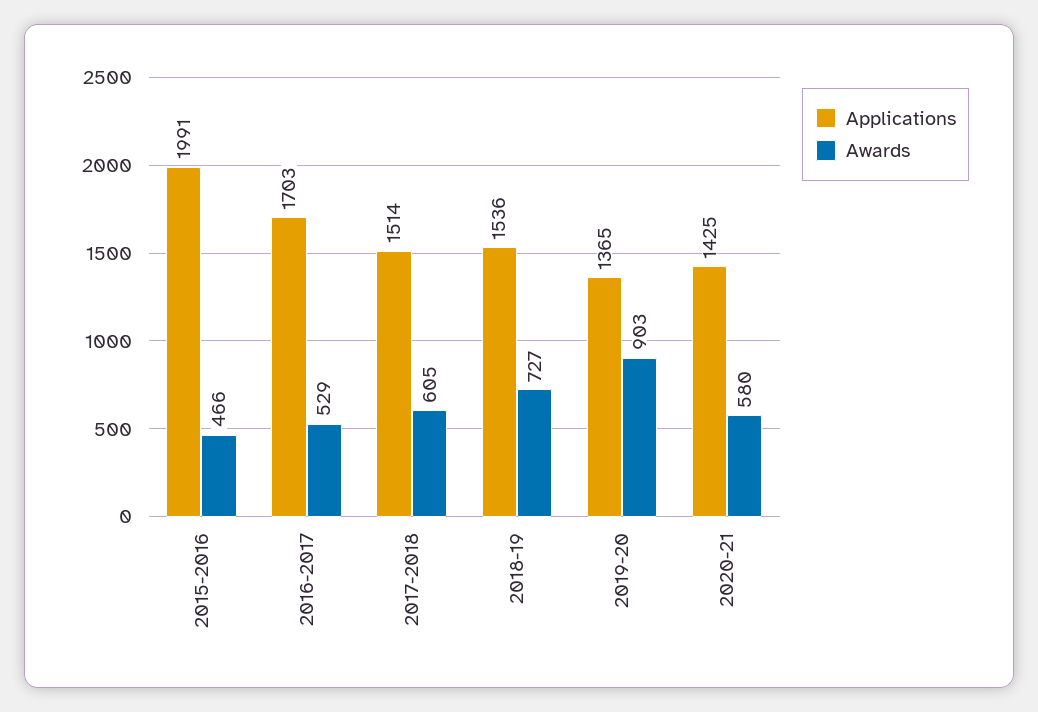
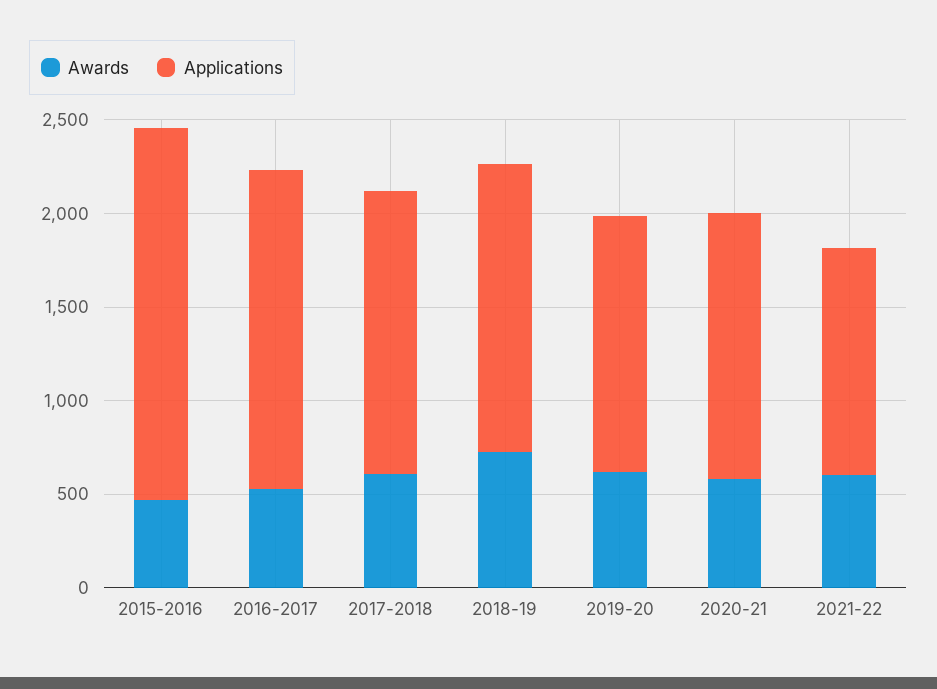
Awards, 2019-20: 903 -> 600
Awards, 2021-22: none -> 600
Applications, 2021-22: none -> 1200

